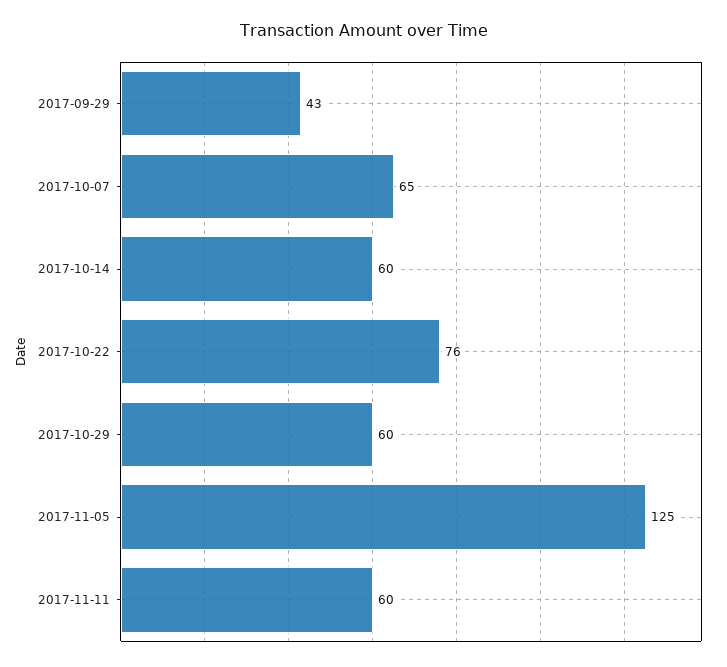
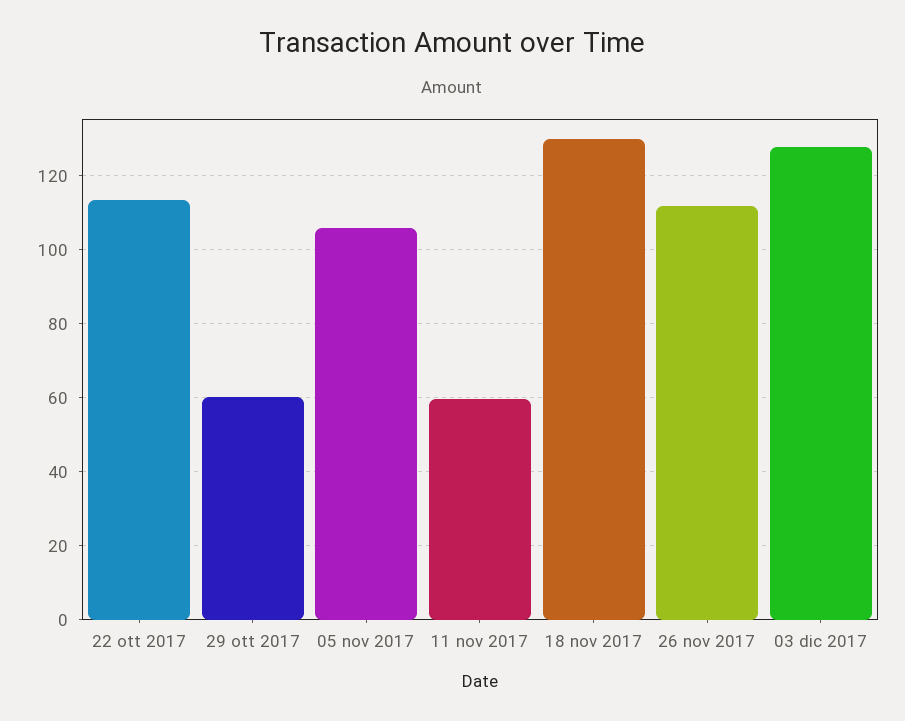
2017-09-29: 43 -> none
2017-10-07: 65 -> none
2017-10-14: 60 -> none
2017-10-22: 76 -> 114
2017-11-05: 125 -> 106
18 nov 2017: none -> 130
26 nov 2017: none -> 112
03 dic 2017: none -> 128

